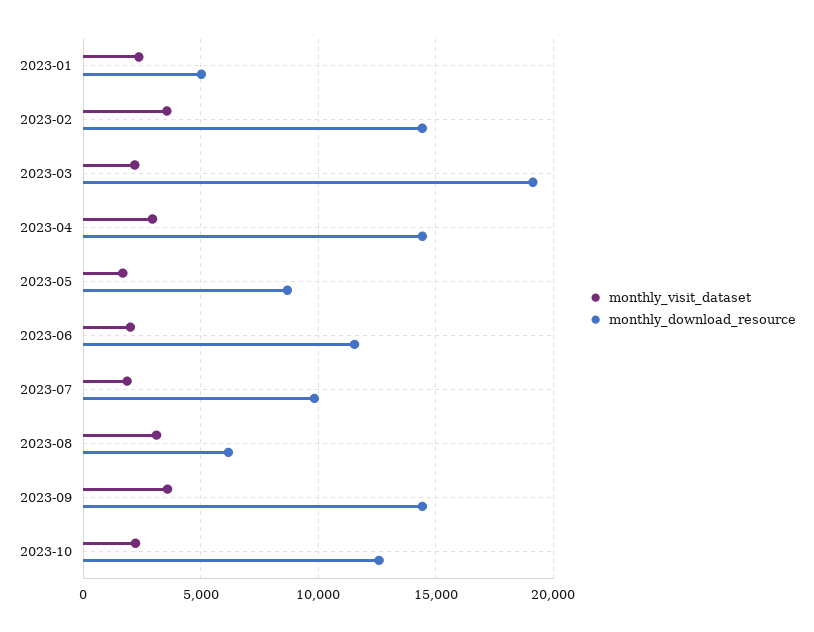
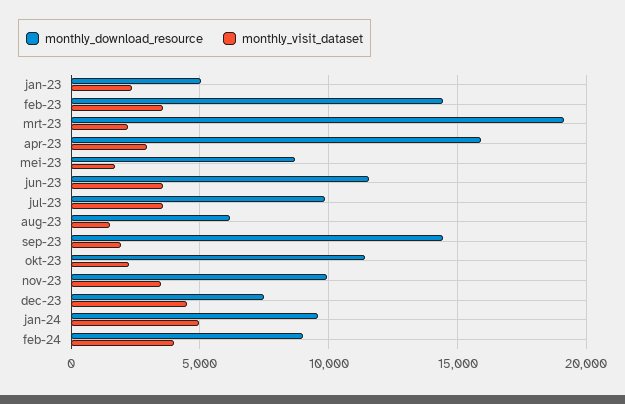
monthly_download_resource, 2023-04: 14500 -> 16000
monthly_visit_dataset, 2023-06: 2000 -> 3500
monthly_visit_dataset, 2023-07: 2000 -> 3500
monthly_visit_dataset, 2023-08: 3000 -> 1500
monthly_visit_dataset, 2023-09: 3500 -> 2000
monthly_download_resource, 2023-10: 12500 -> 11500
monthly_download_resource, nov-23: none -> 10000
monthly_visit_dataset, nov-23: none -> 3500
monthly_download_resource, dec-23: none -> 7500
monthly_visit_dataset, dec-23: none -> 4500
monthly_download_resource, jan-24: none -> 9500
monthly_visit_dataset, jan-24: none -> 5000
monthly_download_resource, feb-24: none -> 9000
monthly_visit_dataset, feb-24: none -> 4000

